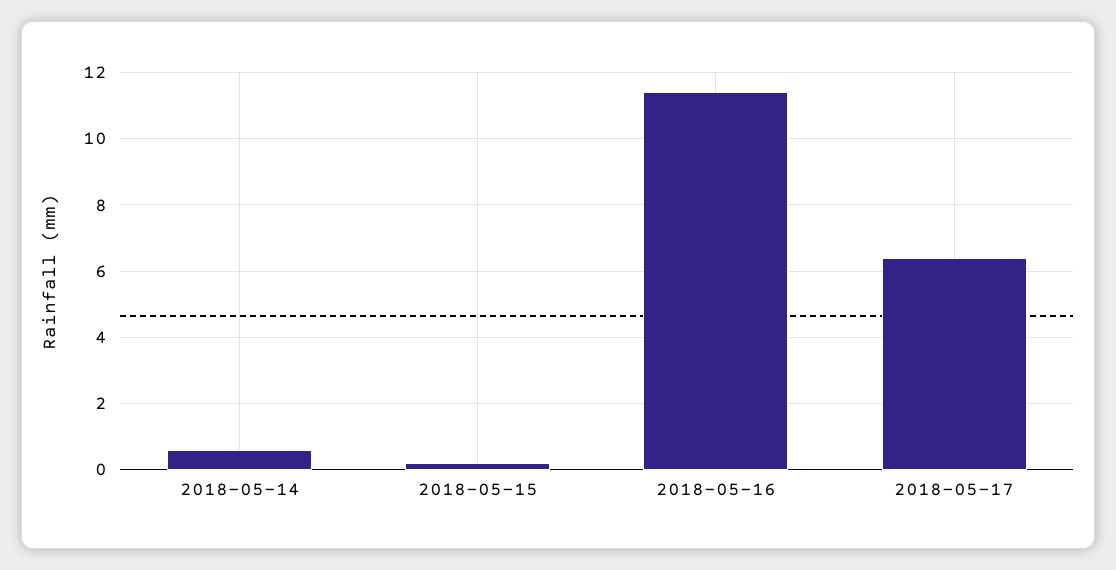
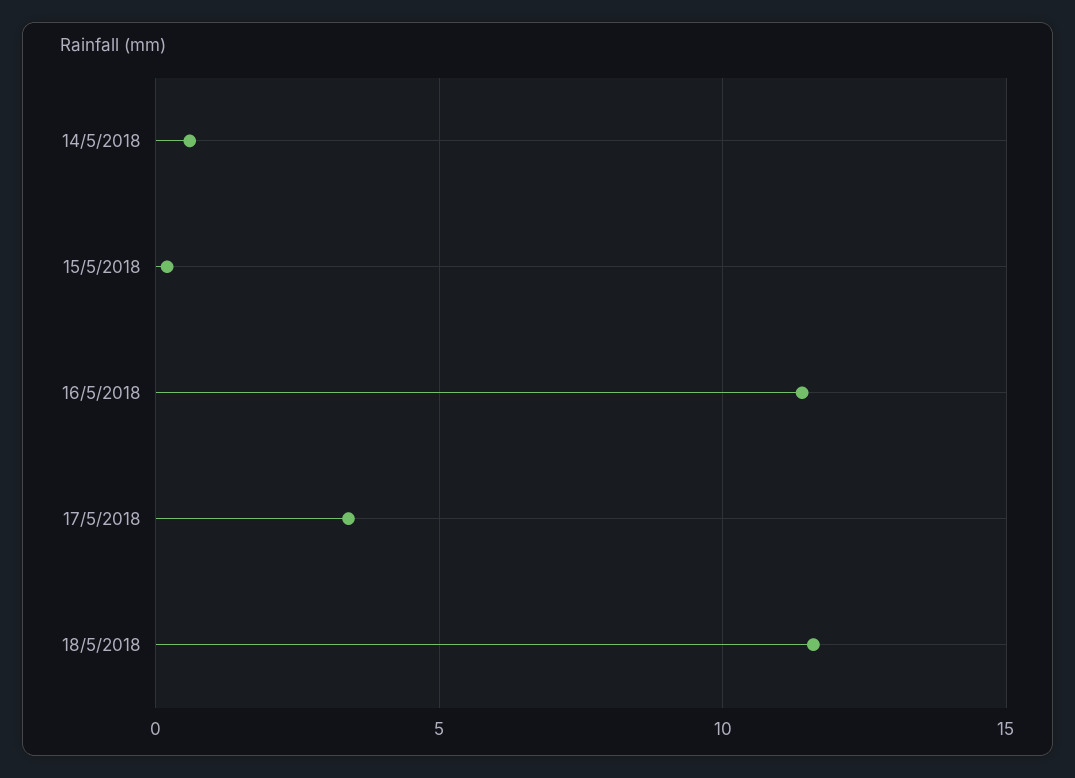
2018-05-17: 6.5 -> 3.5
18/5/2018: none -> 11.5

